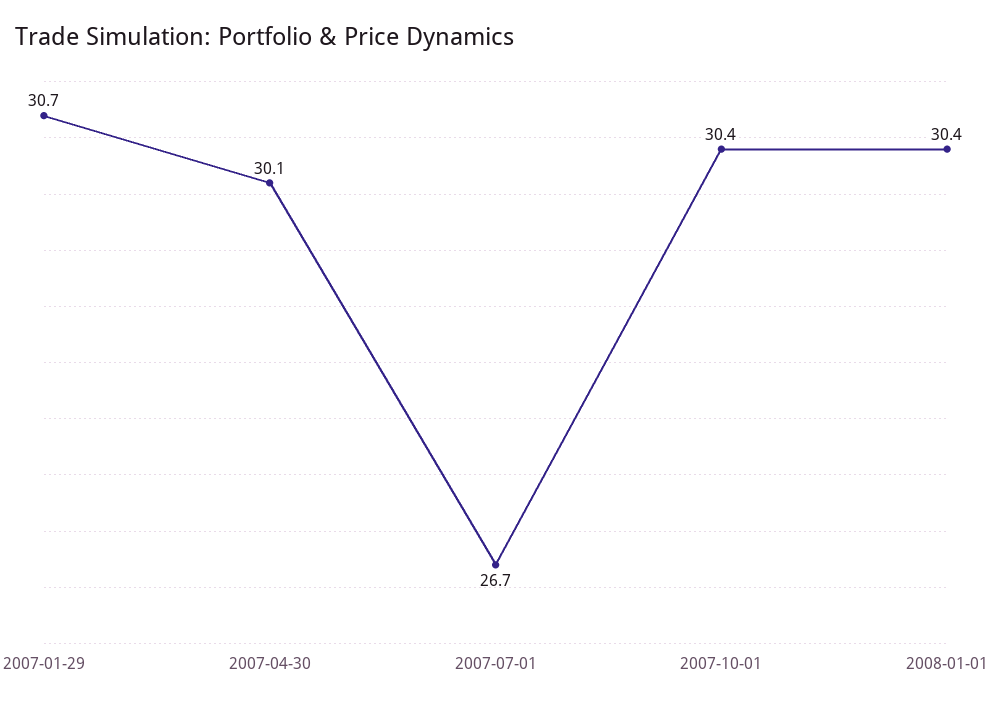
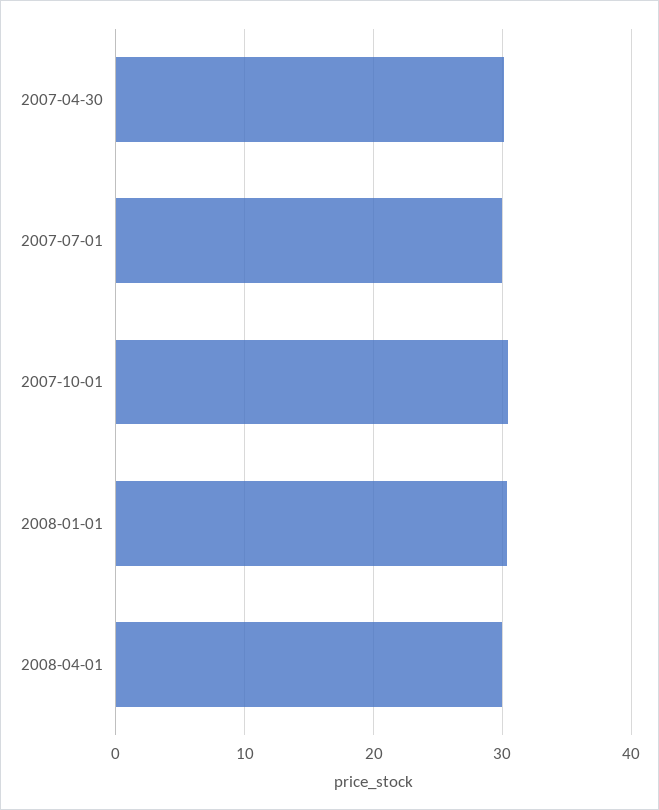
2007-01-29: 30.7 -> none
2007-07-01: 26.7 -> 30
2008-04-01: none -> 30

